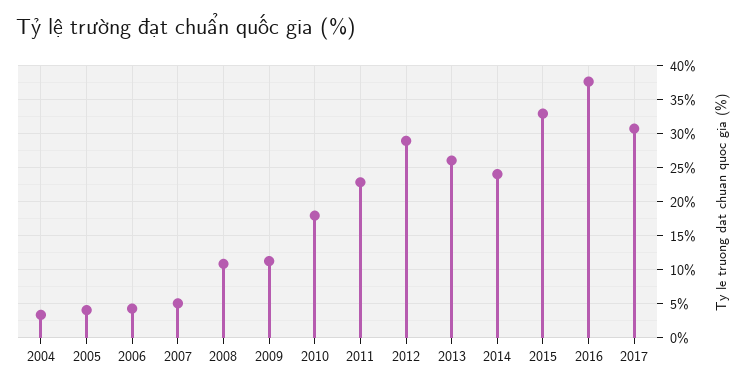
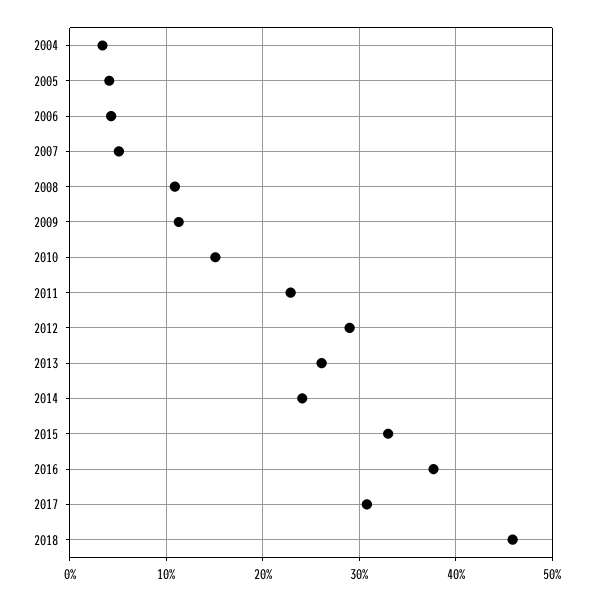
2010: 18 -> 15
2018: none -> 46

